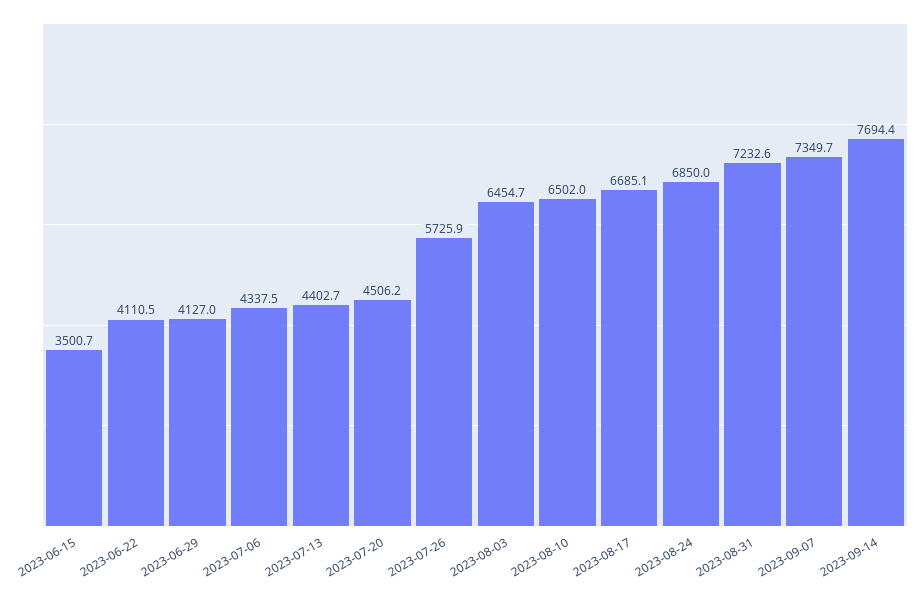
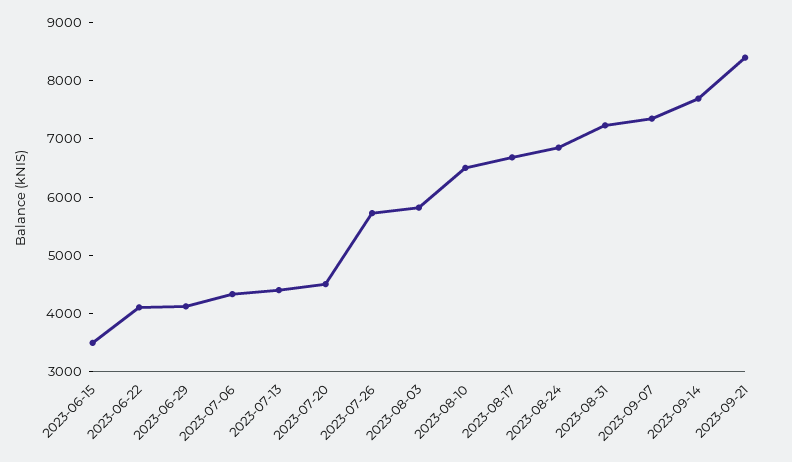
2023-08-03: 6454.7 -> 5800
2023-09-21: none -> 8400

